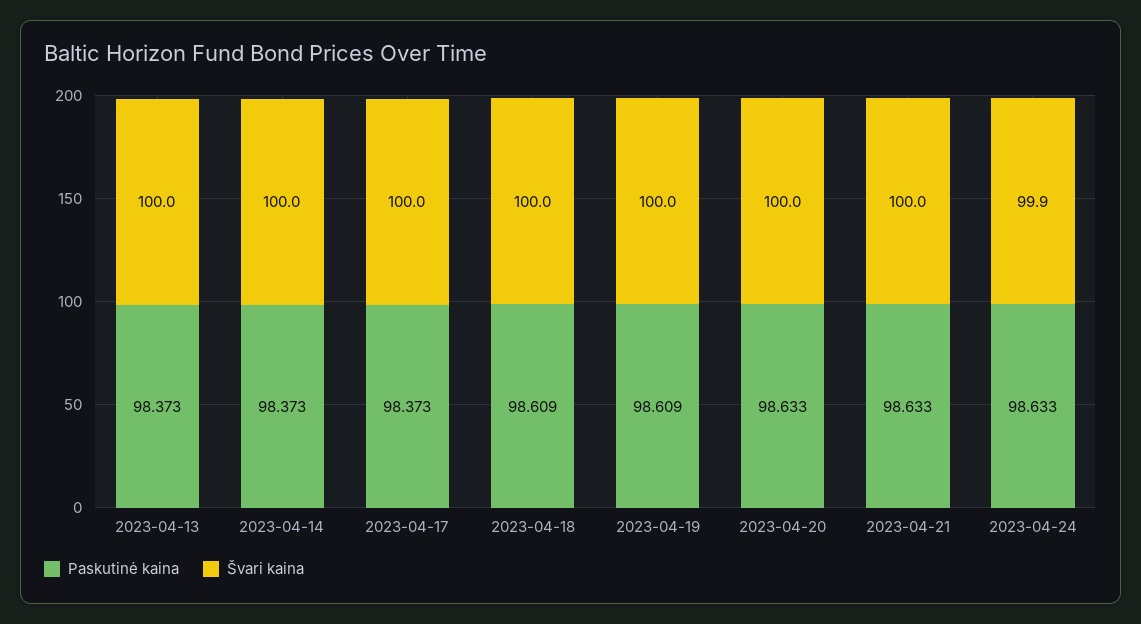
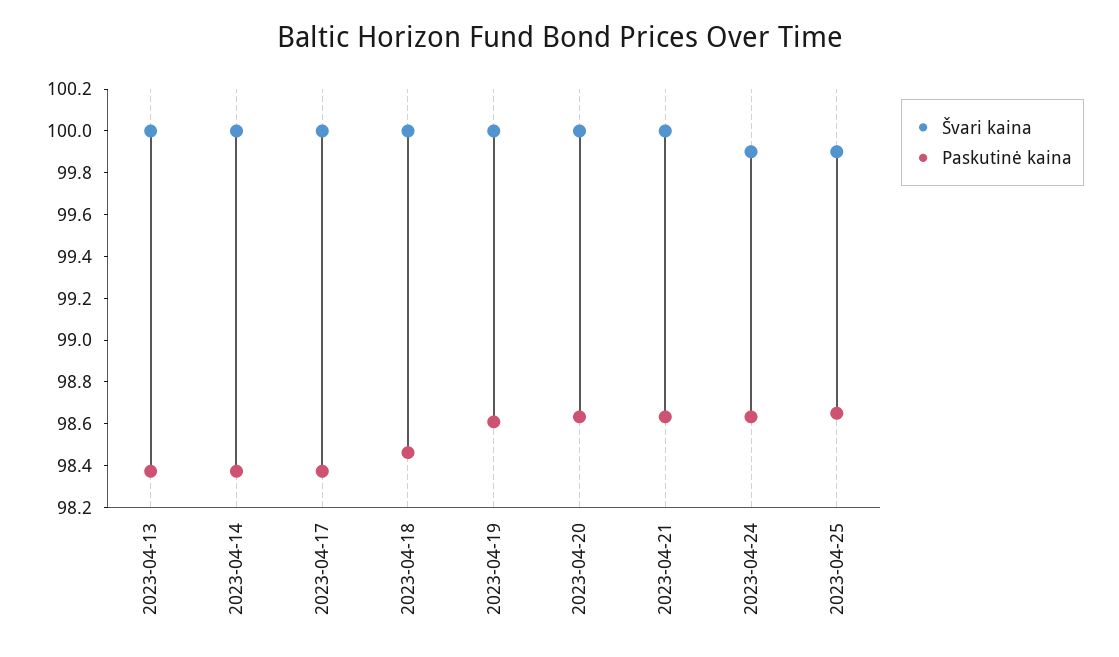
Paskutinė kaina, 2023-04-18: 98.609 -> 98.45
Švari kaina, 2023-04-25: none -> 99.9
Paskutinė kaina, 2023-04-25: none -> 98.65

